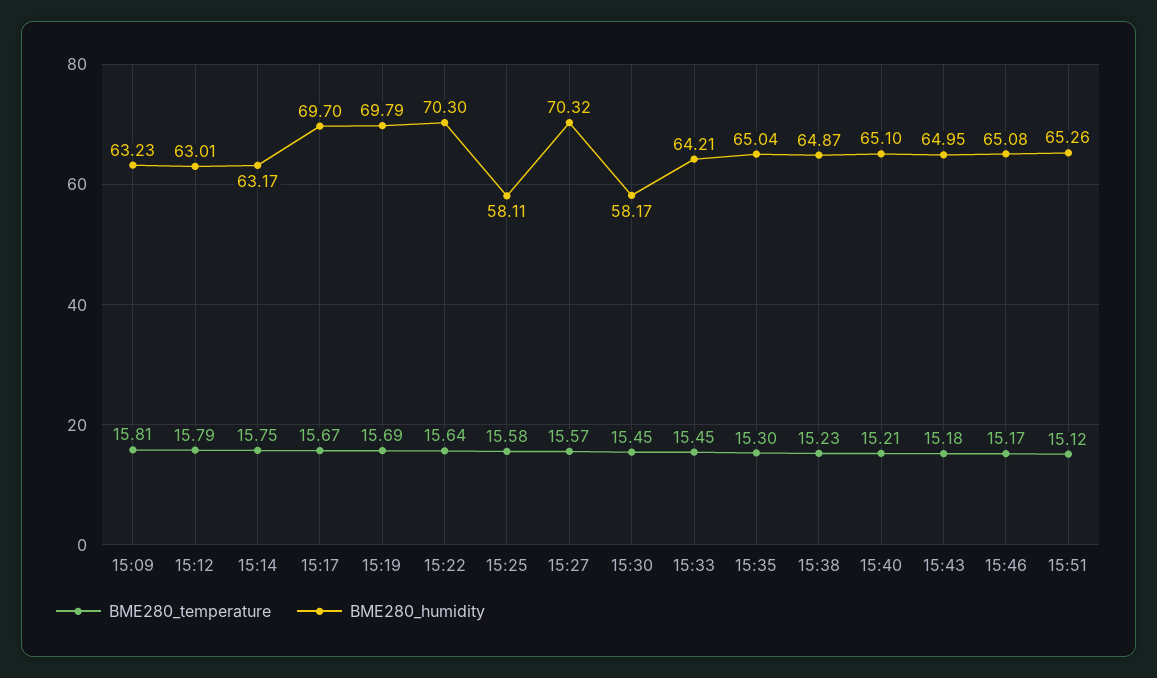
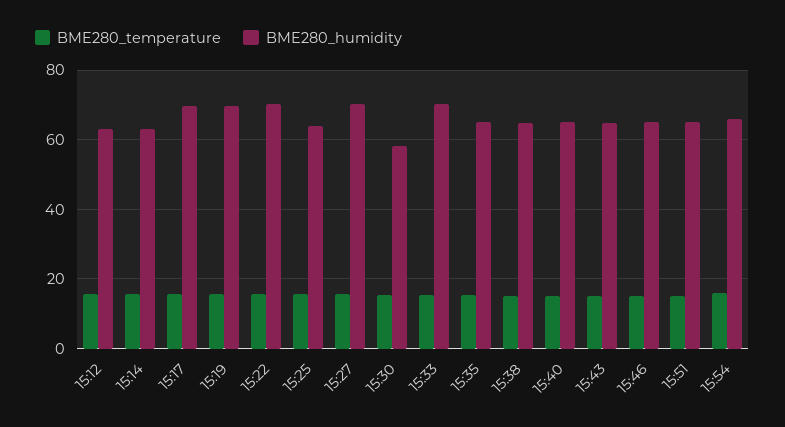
BME280_temperature, 15:09: 15.81 -> none
BME280_humidity, 15:09: 63.23 -> none
BME280_humidity, 15:25: 58.11 -> 64
BME280_humidity, 15:33: 64.21 -> 70
BME280_temperature, 15:54: none -> 16
BME280_humidity, 15:54: none -> 66

